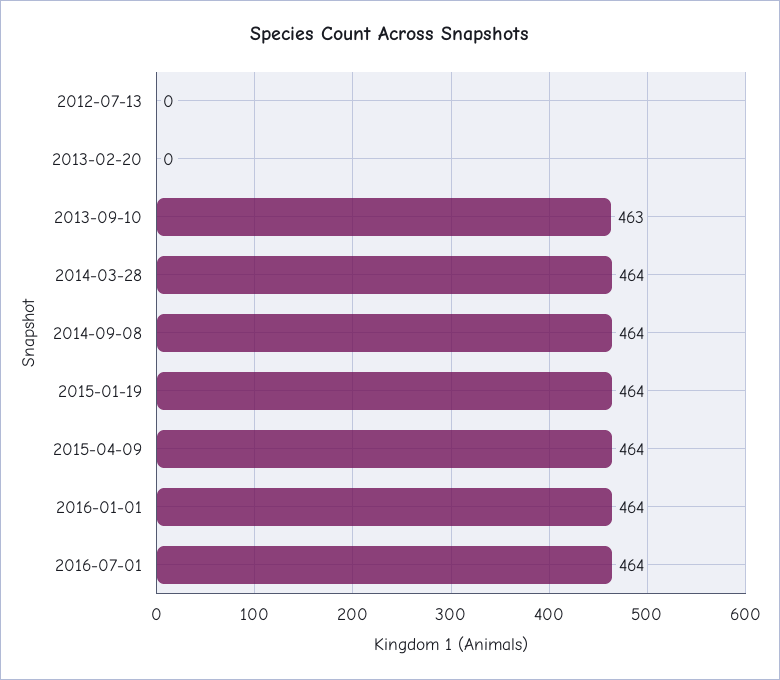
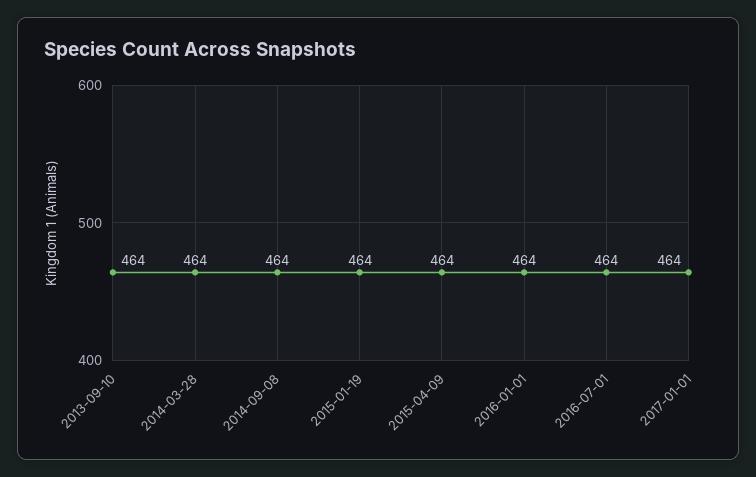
2012-07-13: 0 -> none
2013-02-20: 0 -> none
2013-09-10: 463 -> 464
2017-01-01: none -> 464

